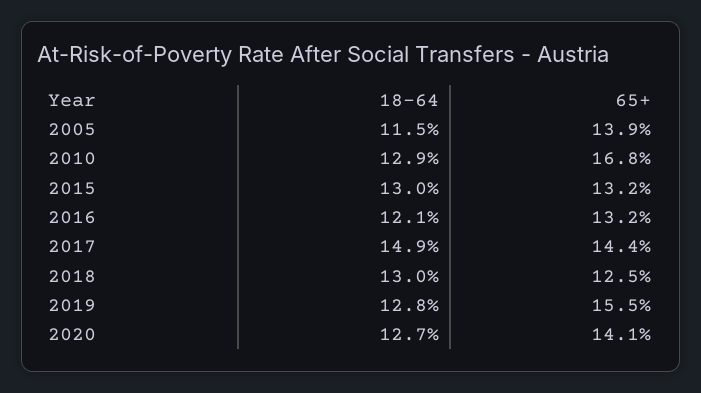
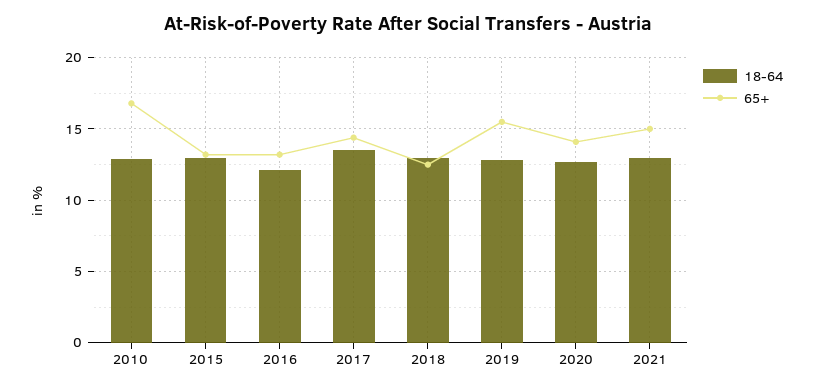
18-64, 2005: 11.5 -> none
65+, 2005: 13.9 -> none
18-64, 2017: 14.9 -> 13.5
18-64, 2021: none -> 13
65+, 2021: none -> 15

